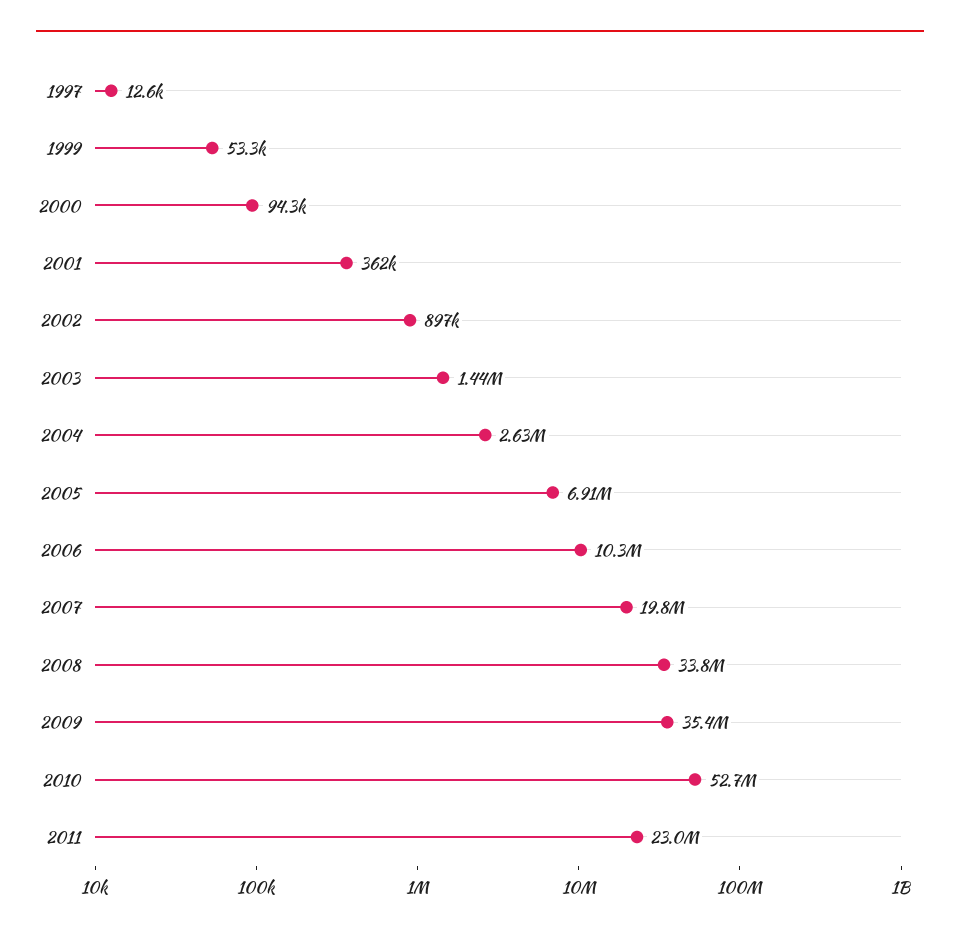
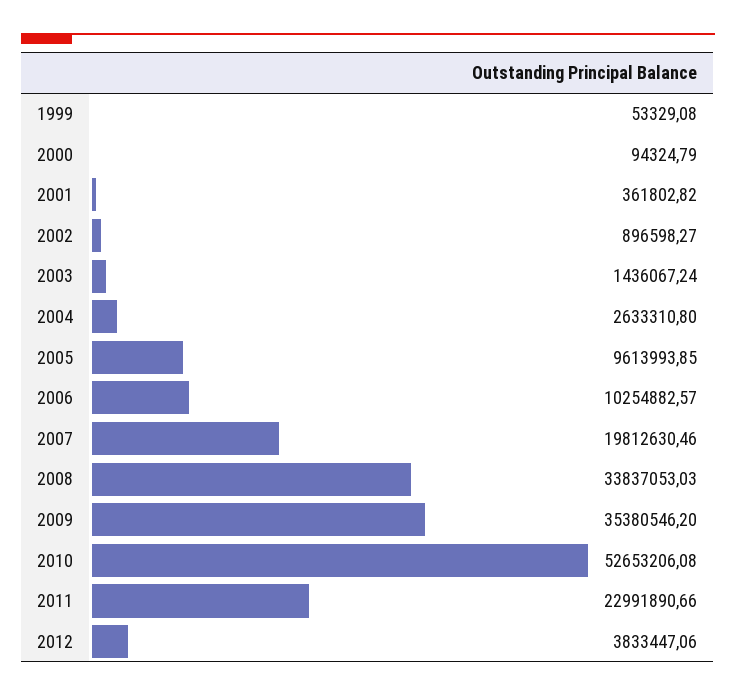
1997: 12600 -> none
2005: 6910000 -> 9613993.85
2012: none -> 3833447.06

